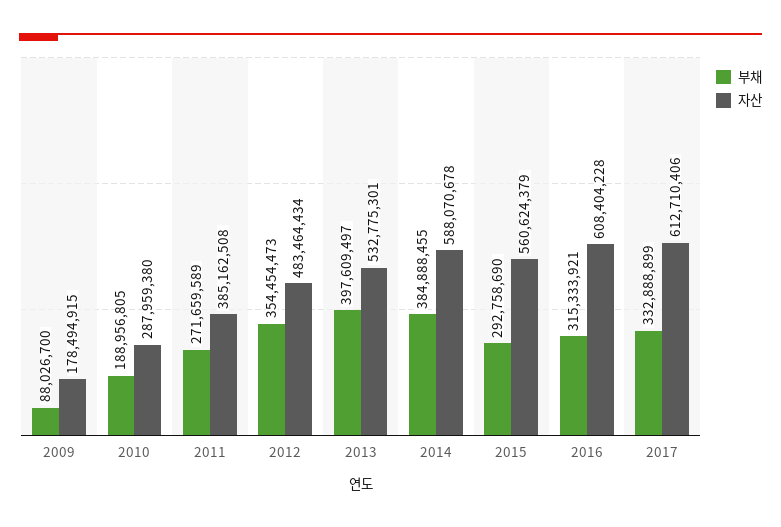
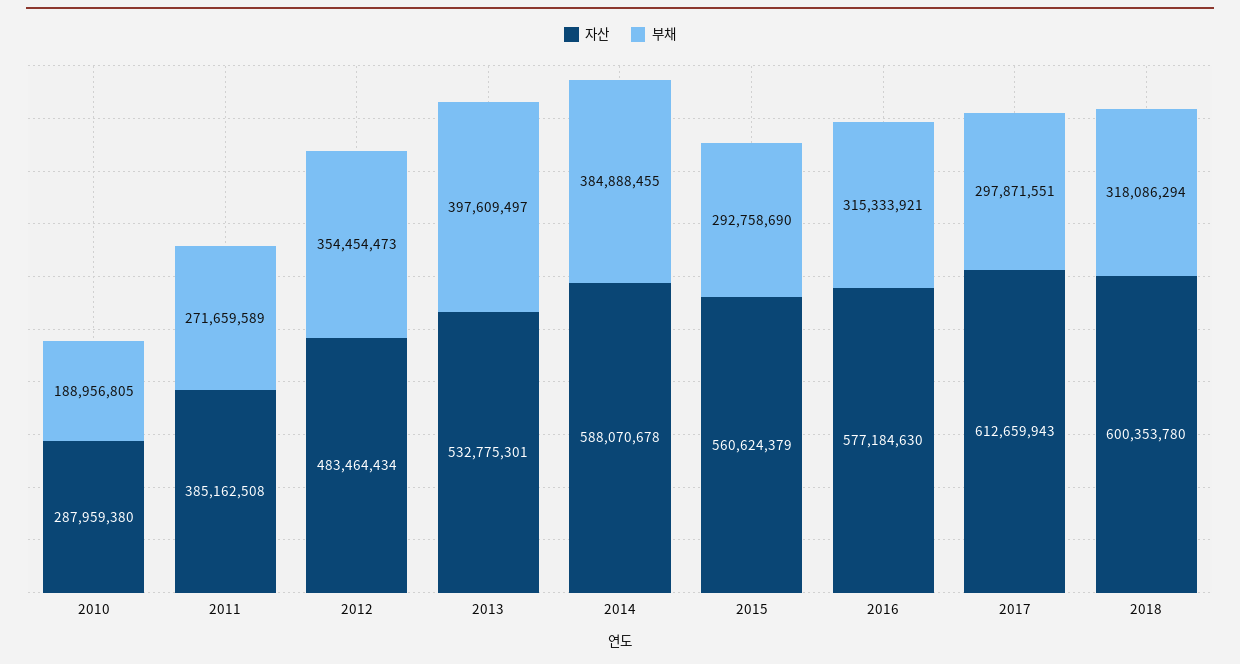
부채, 2009: 88026700 -> none
자산, 2009: 178494915 -> none
자산, 2016: 608404228 -> 577184630
부채, 2017: 332888899 -> 297871551
자산, 2017: 612710406 -> 612659943
자산, 2018: none -> 600353780
부채, 2018: none -> 318086294

